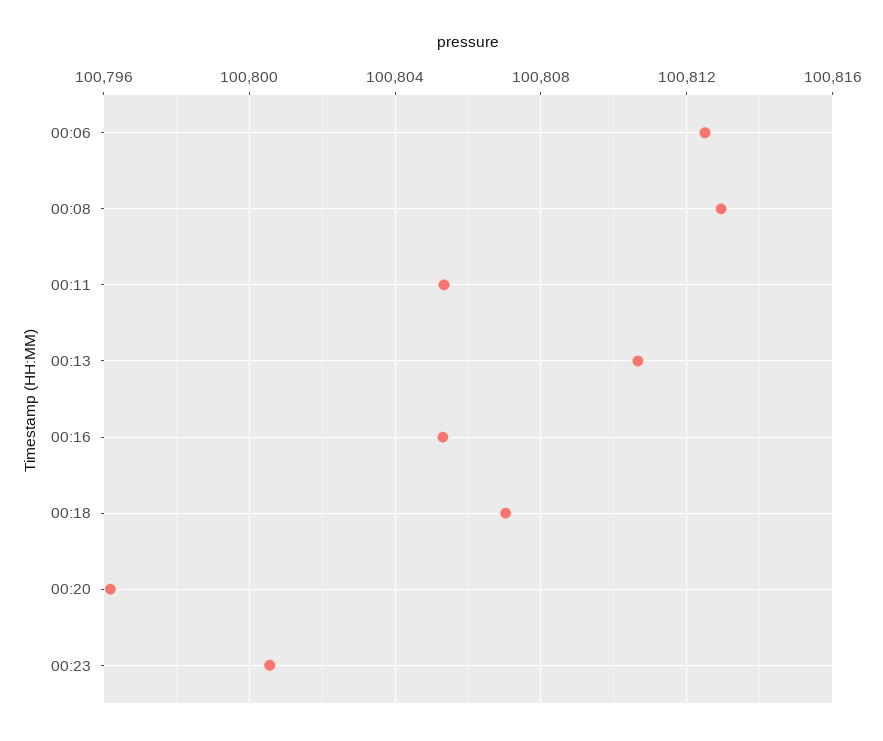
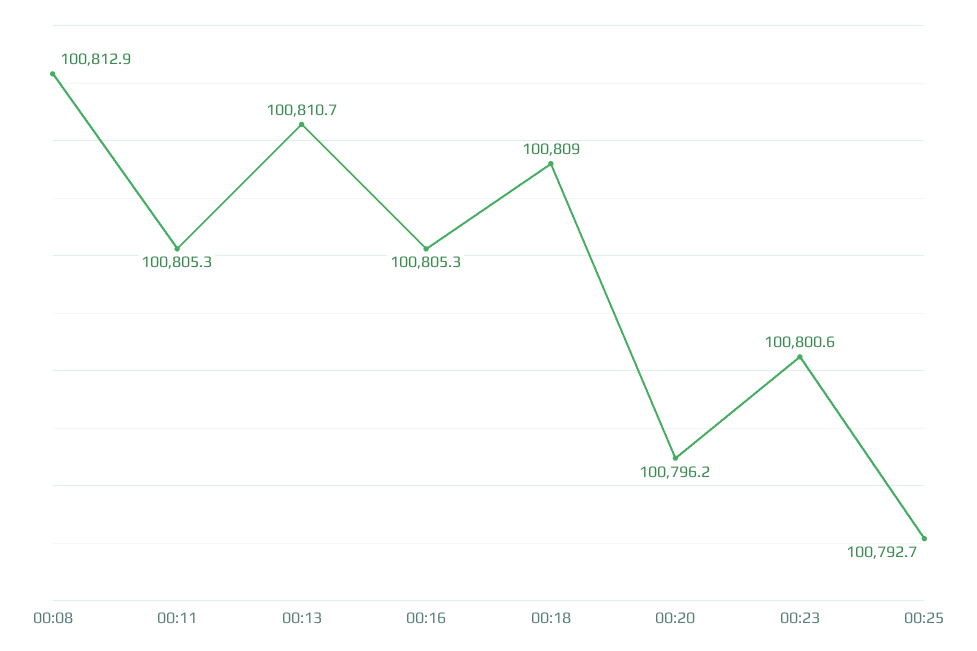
00:06: 100812.5 -> none
00:18: 100807 -> 100809
00:25: none -> 100792.7

